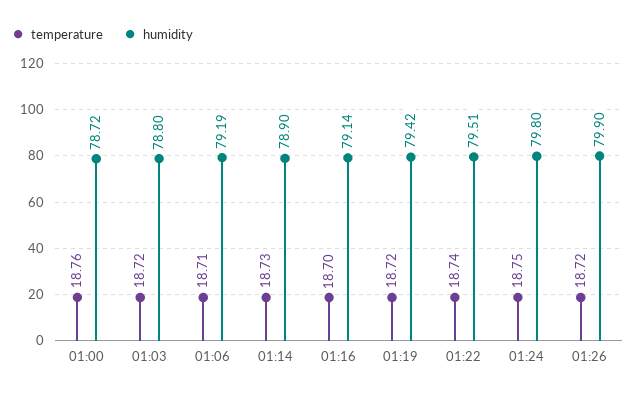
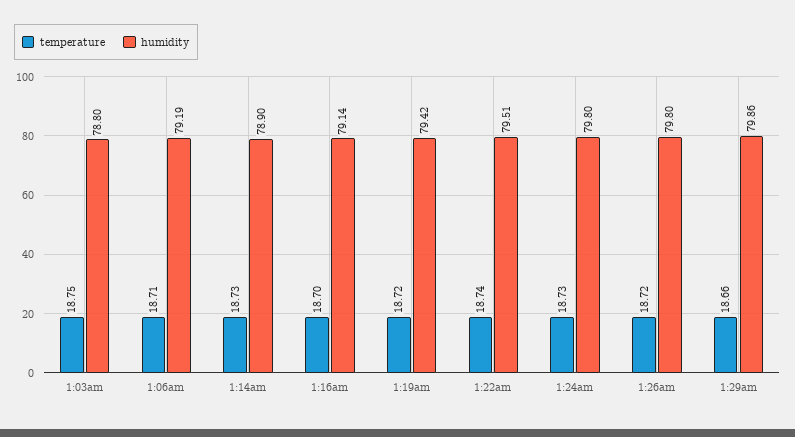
temperature, 01:00: 18.76 -> none
humidity, 01:00: 78.72 -> none
temperature, 01:03: 18.72 -> 18.75
temperature, 01:24: 18.75 -> 18.73
humidity, 01:26: 79.9 -> 79.8
temperature, 1:29am: none -> 18.66
humidity, 1:29am: none -> 79.86

